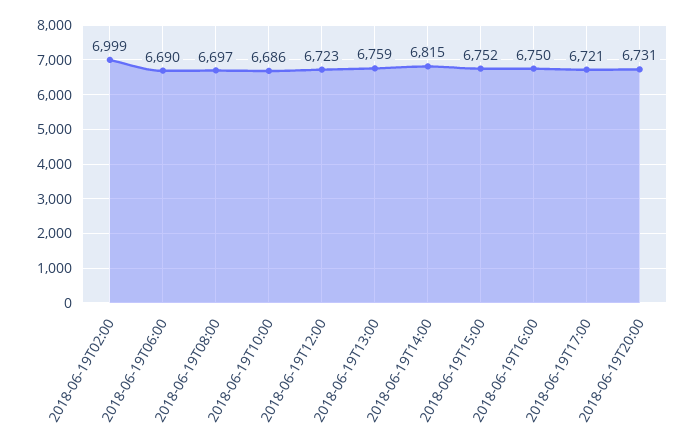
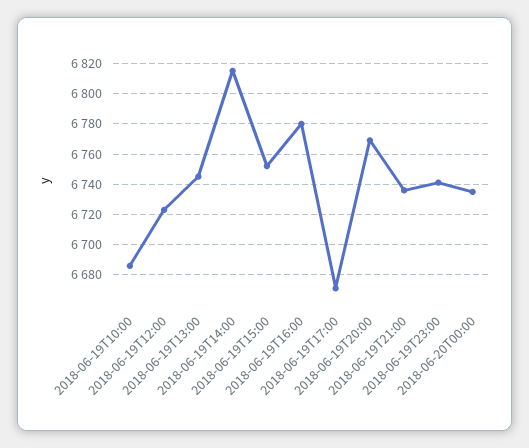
2018-06-19T02:00: 6999 -> none
2018-06-19T06:00: 6690 -> none
2018-06-19T08:00: 6697 -> none
2018-06-19T13:00: 6759 -> 6745
2018-06-19T16:00: 6750 -> 6780
2018-06-19T17:00: 6721 -> 6670
2018-06-19T20:00: 6731 -> 6770
2018-06-19T21:00: none -> 6735
2018-06-19T23:00: none -> 6740
2018-06-20T00:00: none -> 6735

